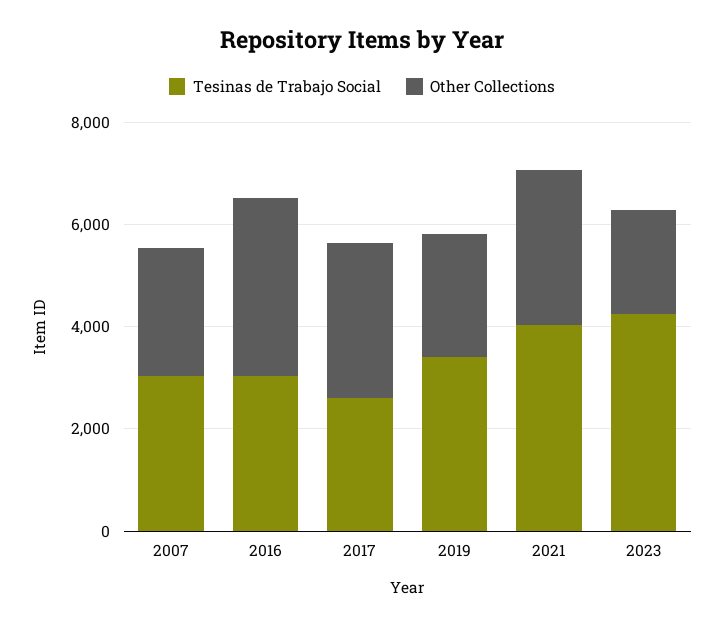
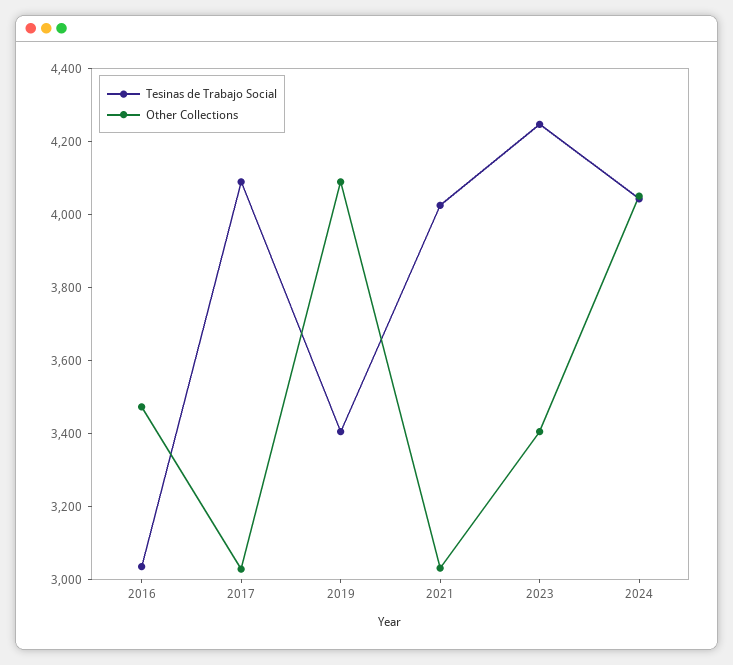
Tesinas de Trabajo Social, 2007: 3000 -> none
Other Collections, 2007: 2500 -> none
Tesinas de Trabajo Social, 2017: 2500 -> 4100
Other Collections, 2019: 2500 -> 4100
Other Collections, 2023: 2000 -> 3400
Tesinas de Trabajo Social, 2024: none -> 4050
Other Collections, 2024: none -> 4050

